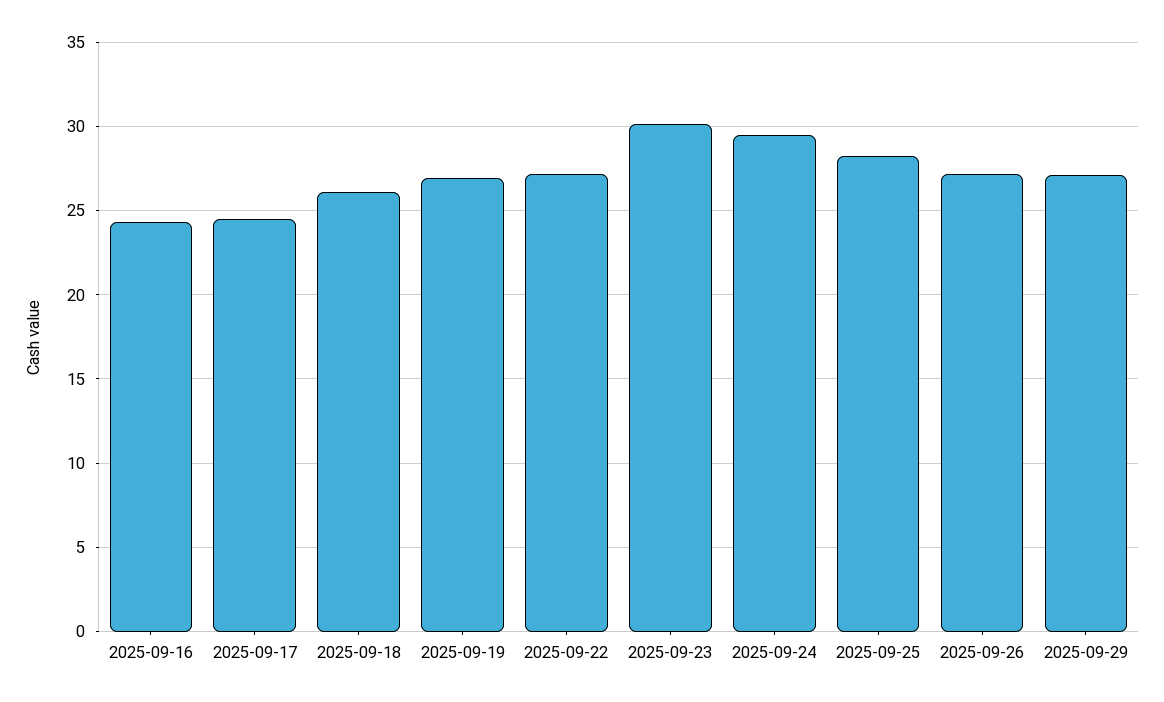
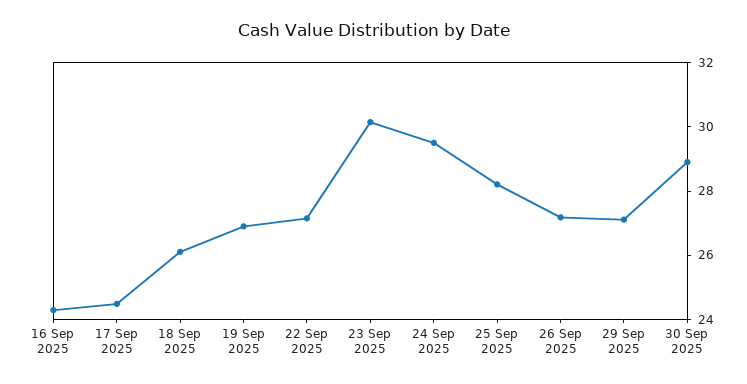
30 Sep 2025: none -> 29

